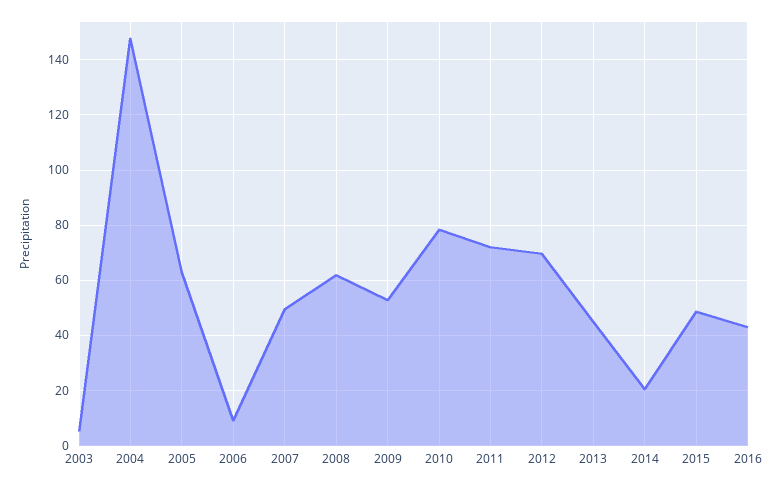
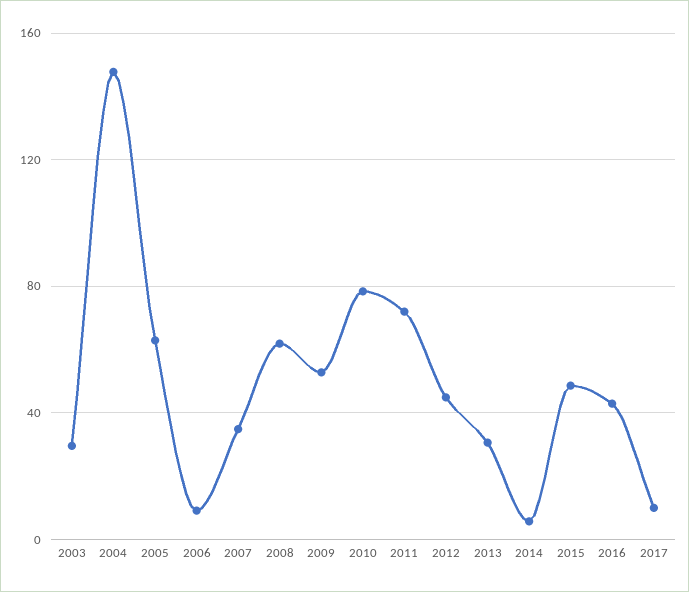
2003: 5 -> 30
2007: 50 -> 35
2012: 70 -> 45
2013: 45 -> 30
2014: 20 -> 5
2017: none -> 10

